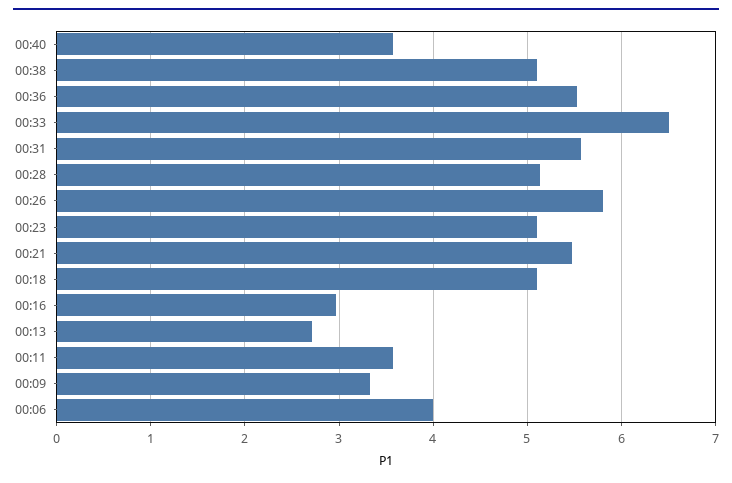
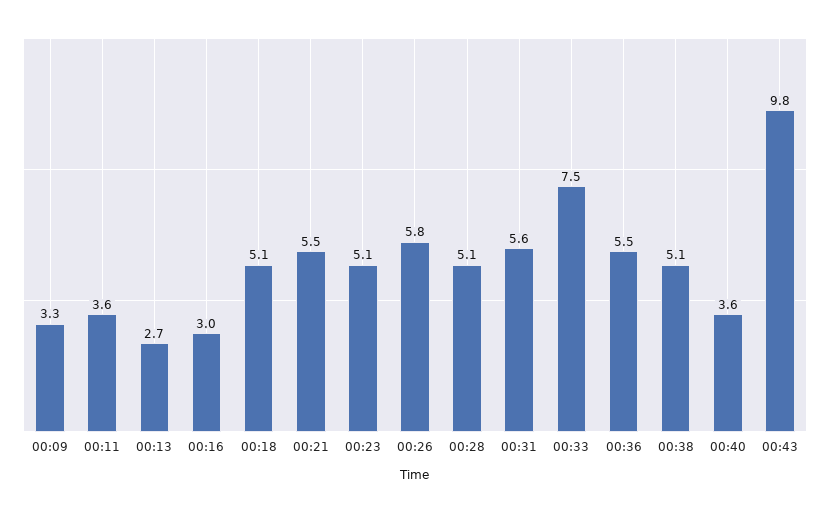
00:33: 6.5 -> 7.5
00:06: 4 -> none
00:43: none -> 9.8

